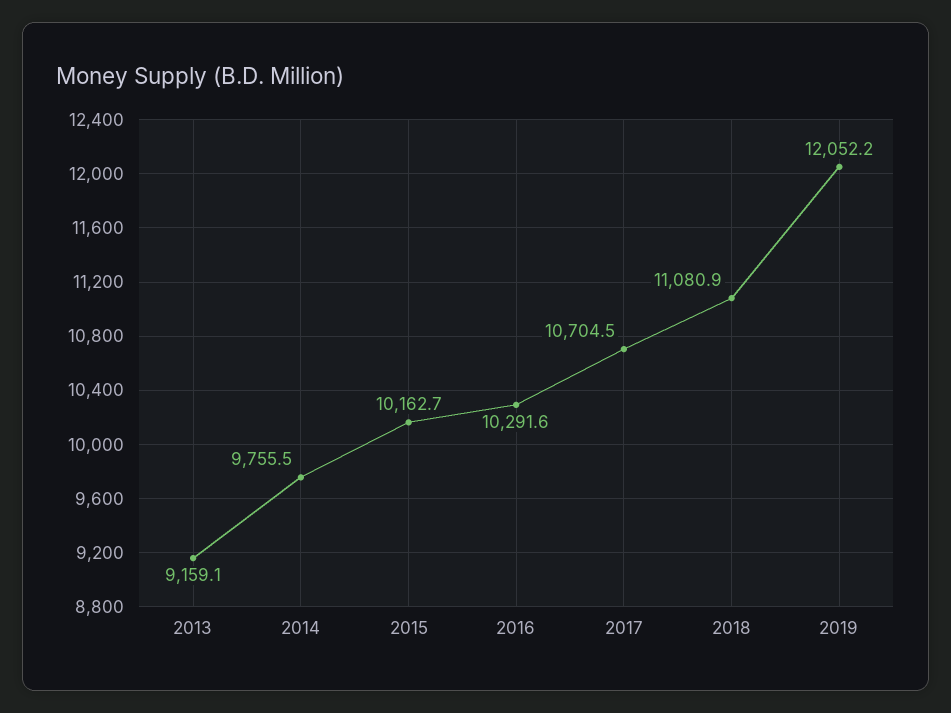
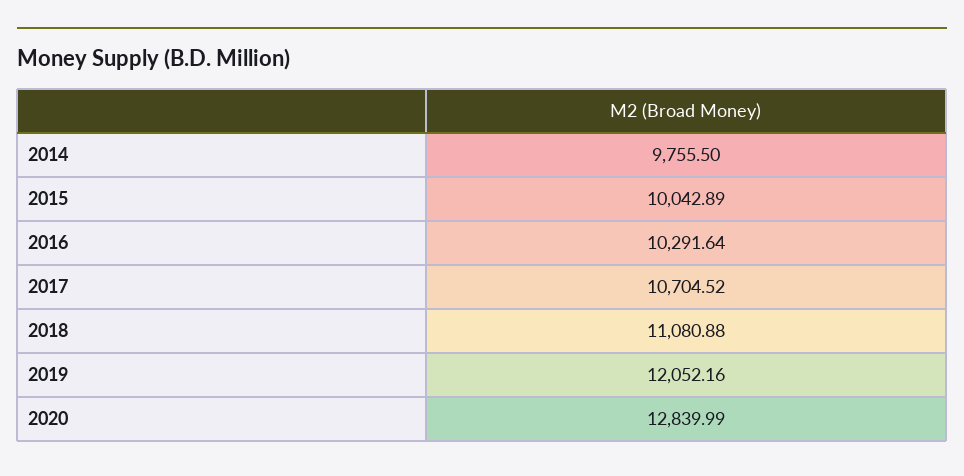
2013: 9159.1 -> none
2015: 10162.7 -> 10042.89
2020: none -> 12839.99

